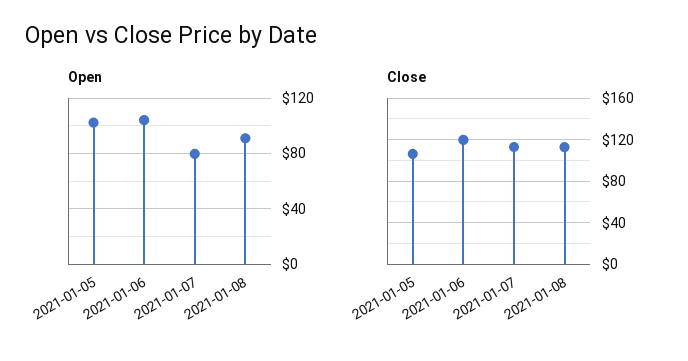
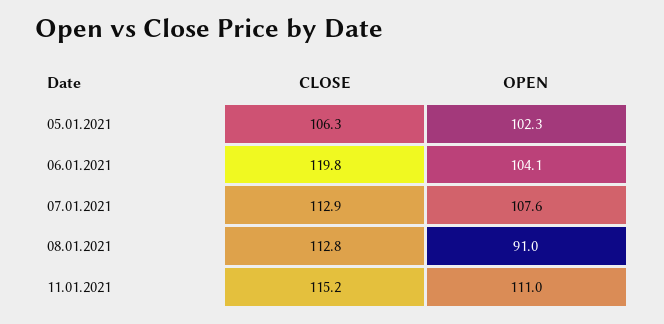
Open, 2021-01-07: 80 -> 107.6
Close, 11.01.2021: none -> 115.2
Open, 11.01.2021: none -> 111

